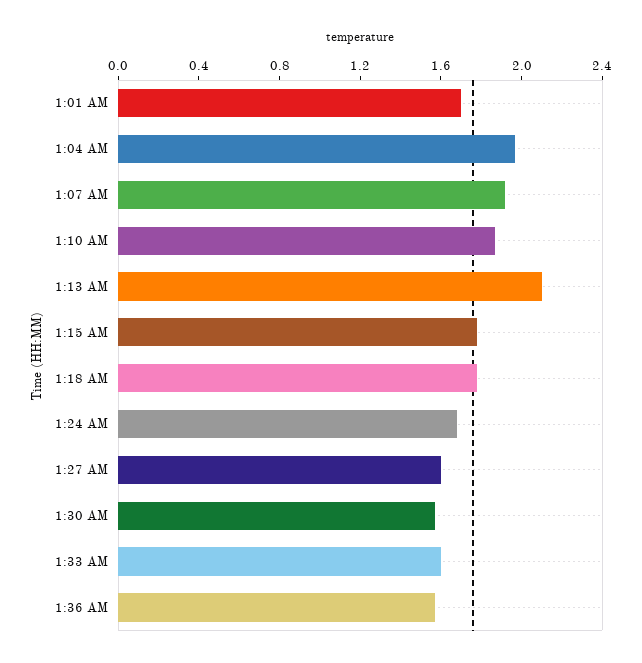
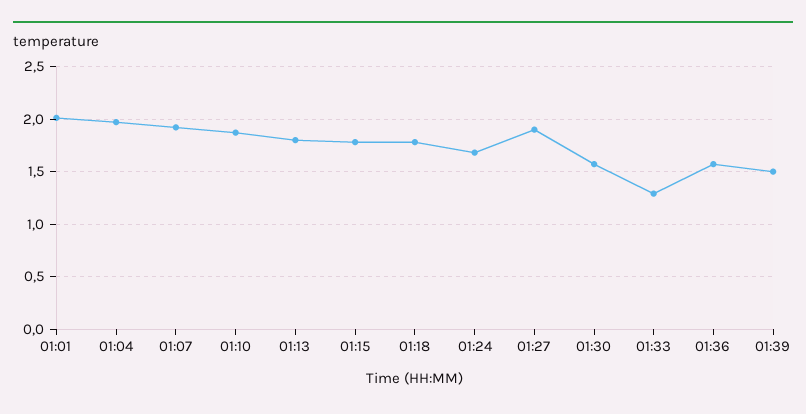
1:01 AM: 1.7 -> 2
1:13 AM: 2.1 -> 1.8
1:27 AM: 1.6 -> 1.9
1:33 AM: 1.6 -> 1.3
01:39: none -> 1.5

